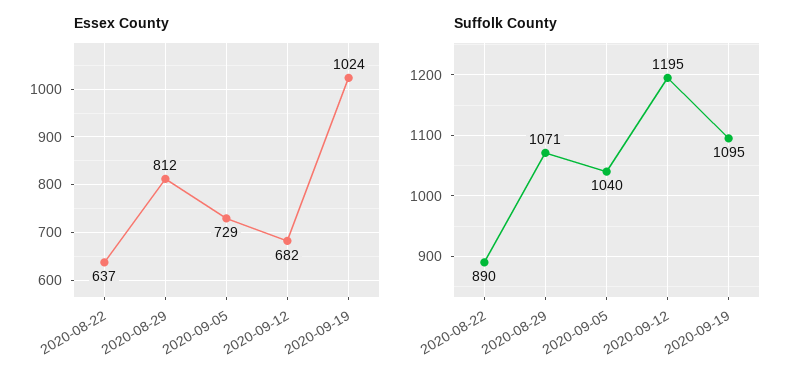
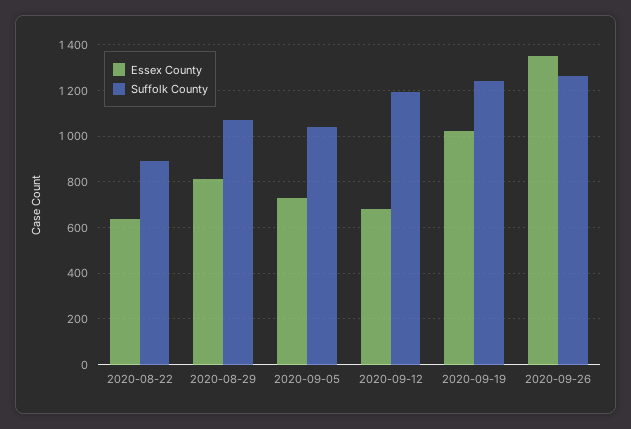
Suffolk County, 2020-09-19: 1095 -> 1250
Essex County, 2020-09-26: none -> 1350
Suffolk County, 2020-09-26: none -> 1250

